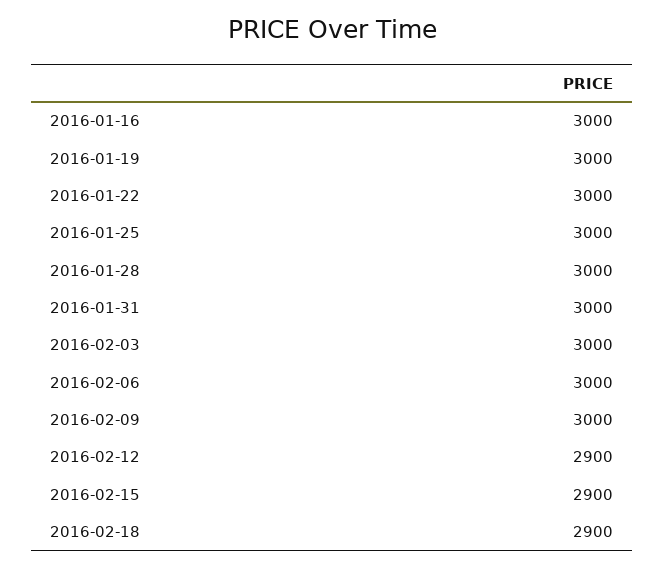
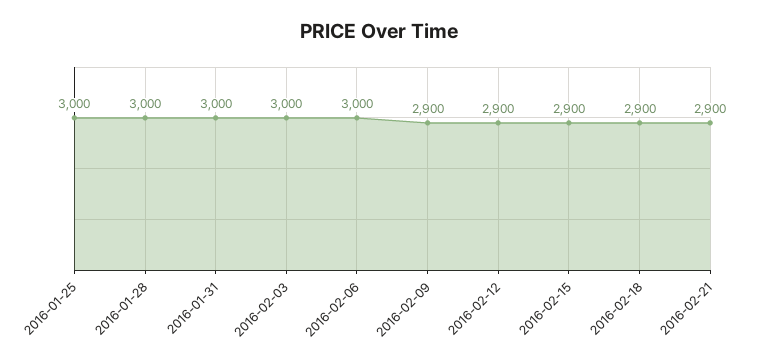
2016-01-16: 3000 -> none
2016-01-19: 3000 -> none
2016-01-22: 3000 -> none
2016-02-09: 3000 -> 2900
2016-02-21: none -> 2900

